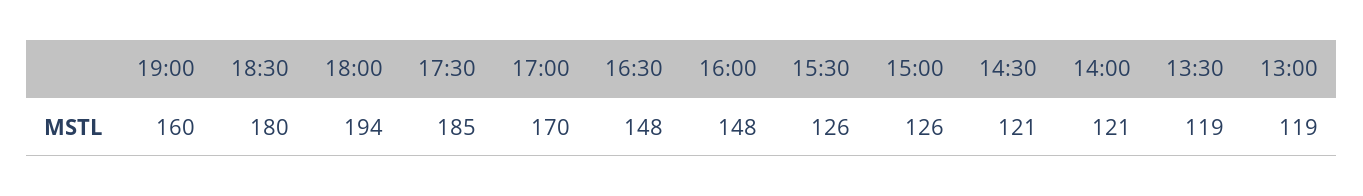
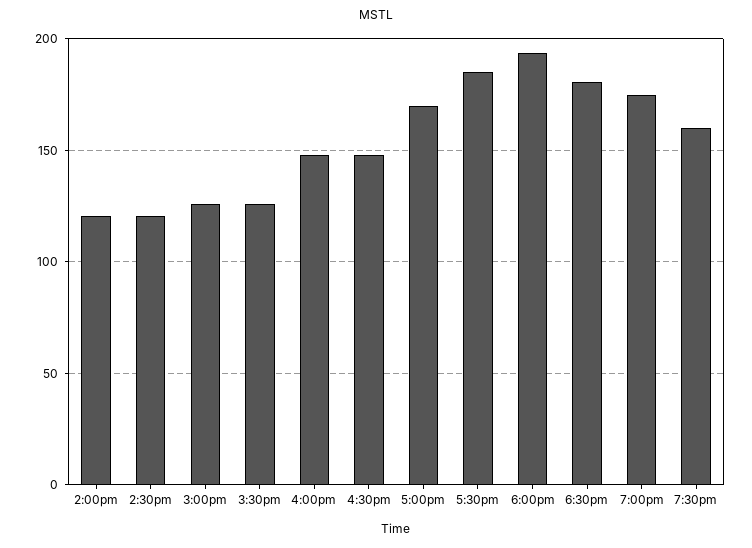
19:00: 160 -> 175
13:30: 119 -> none
13:00: 119 -> none
7:30pm: none -> 160

